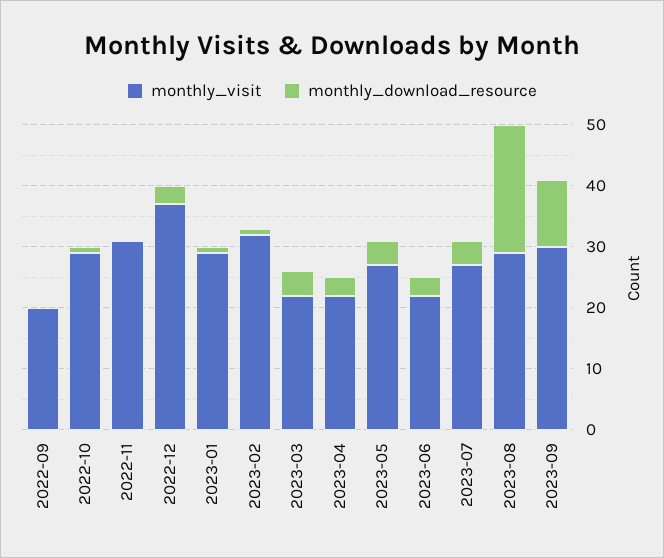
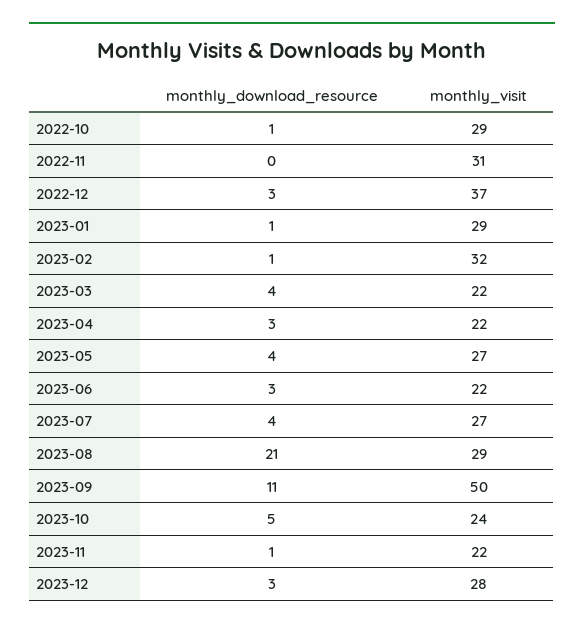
monthly_visit, 2022-09: 20 -> none
monthly_download_resource, 2022-09: 0 -> none
monthly_visit, 2023-09: 30 -> 50
monthly_download_resource, 2023-10: none -> 5
monthly_visit, 2023-10: none -> 24
monthly_download_resource, 2023-11: none -> 1
monthly_visit, 2023-11: none -> 22
monthly_download_resource, 2023-12: none -> 3
monthly_visit, 2023-12: none -> 28

